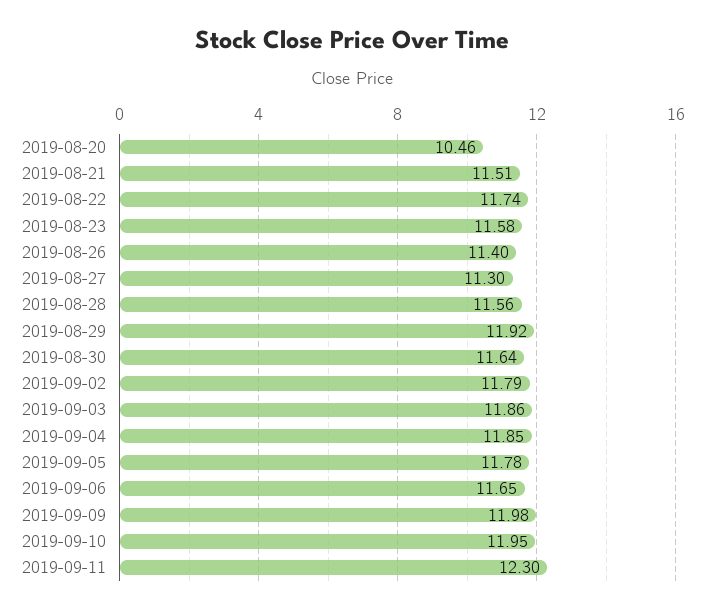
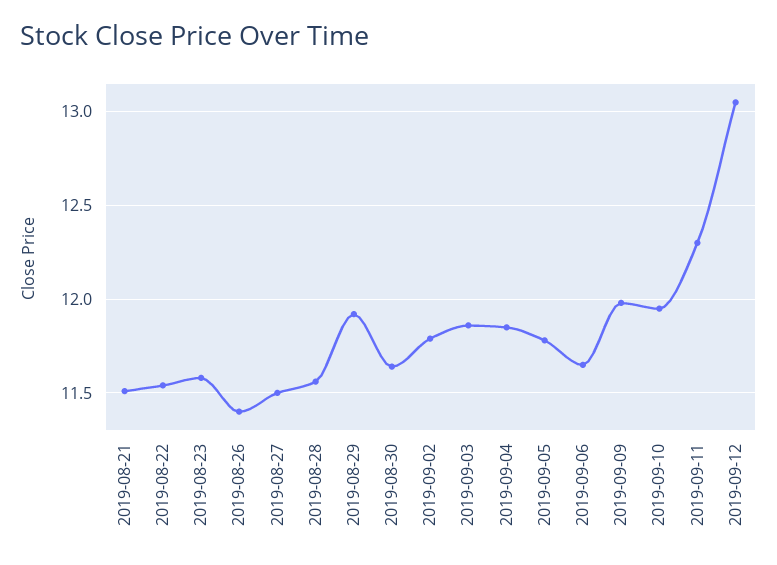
2019-08-20: 10.46 -> none
2019-08-22: 11.74 -> 11.55
2019-08-27: 11.3 -> 11.5
2019-09-12: none -> 13.05

